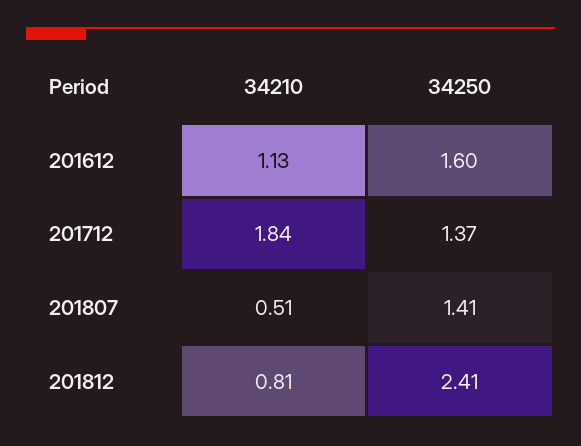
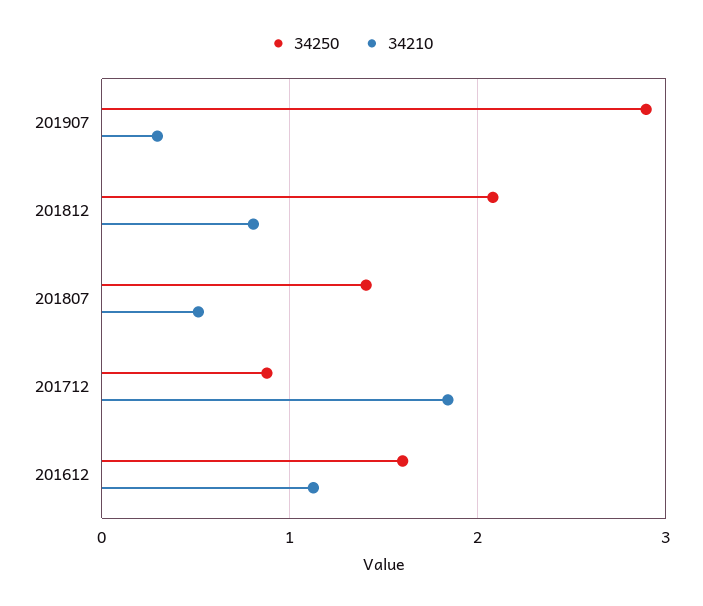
34250, 201712: 1.37 -> 0.9
34250, 201812: 2.41 -> 2.1
34250, 201907: none -> 2.9
34210, 201907: none -> 0.3

